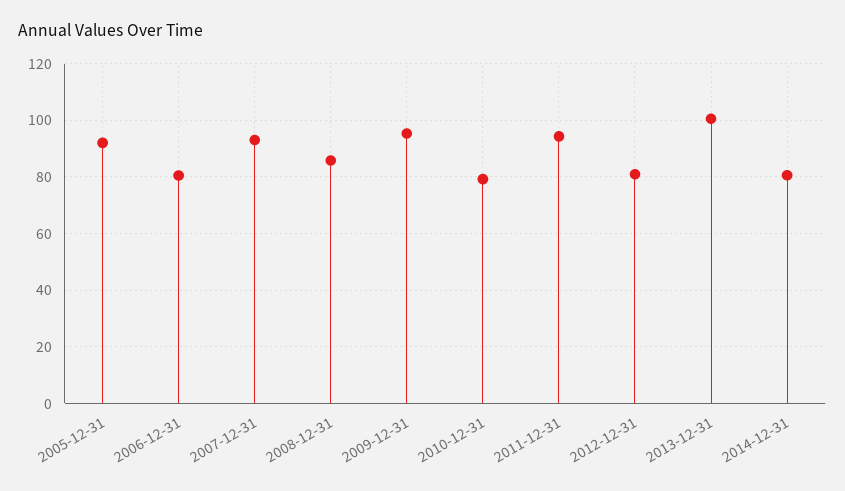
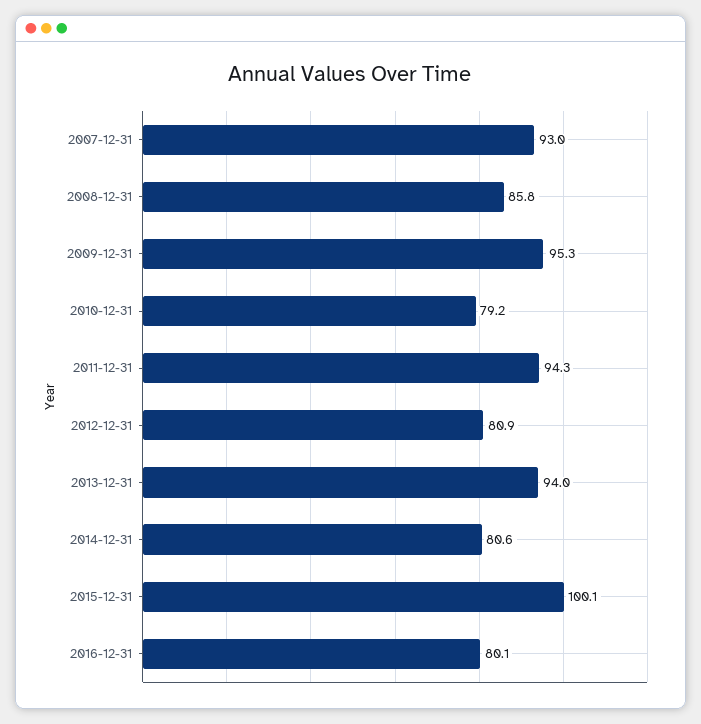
2005-12-31: 92.5 -> none
2006-12-31: 80 -> none
2013-12-31: 100 -> 94
2015-12-31: none -> 100.1
2016-12-31: none -> 80.1

